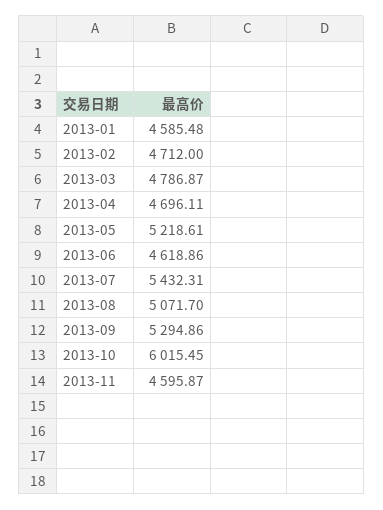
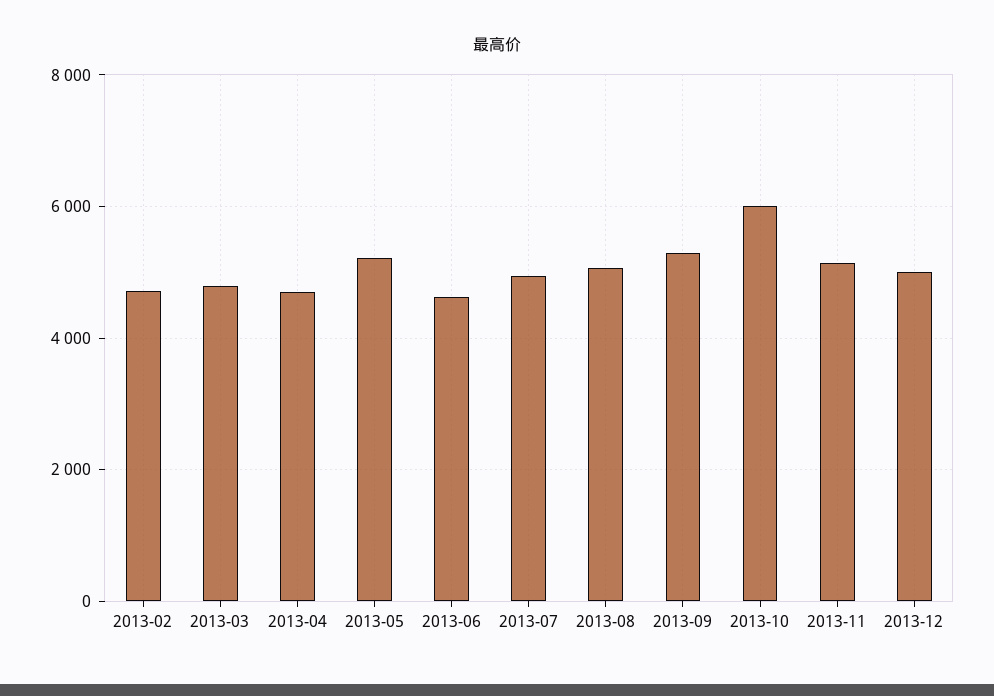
2013-01: 4585.48 -> none
2013-07: 5432.31 -> 5000
2013-11: 4595.87 -> 5200
2013-12: none -> 5000

